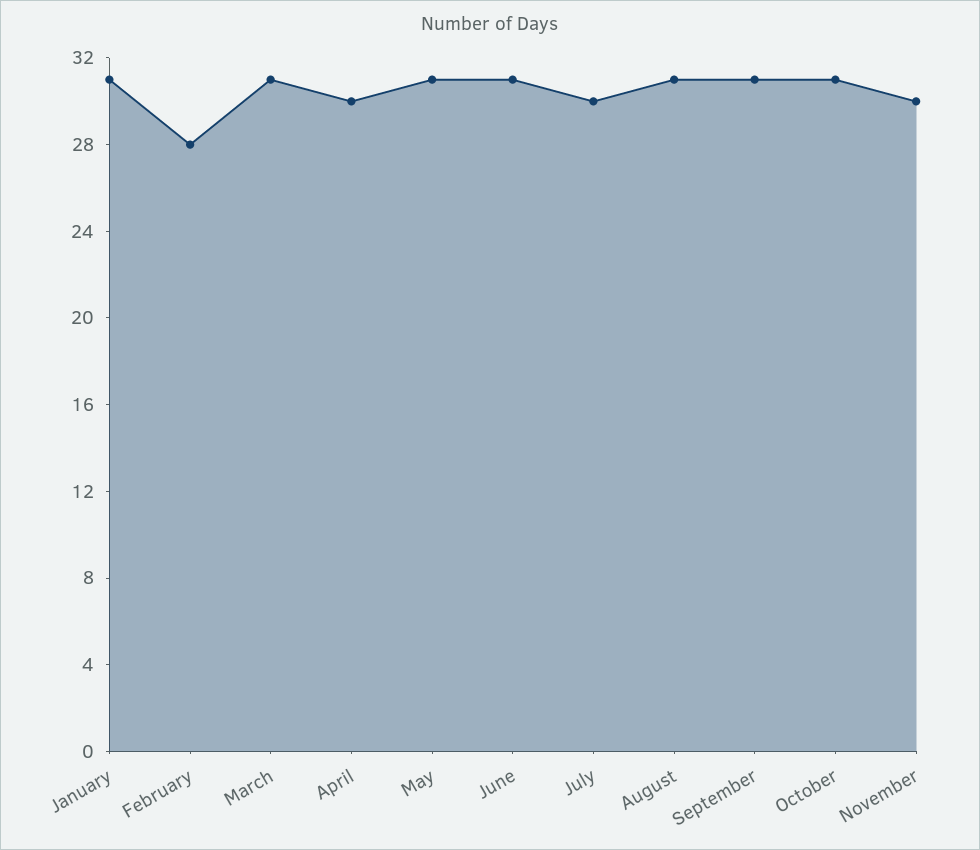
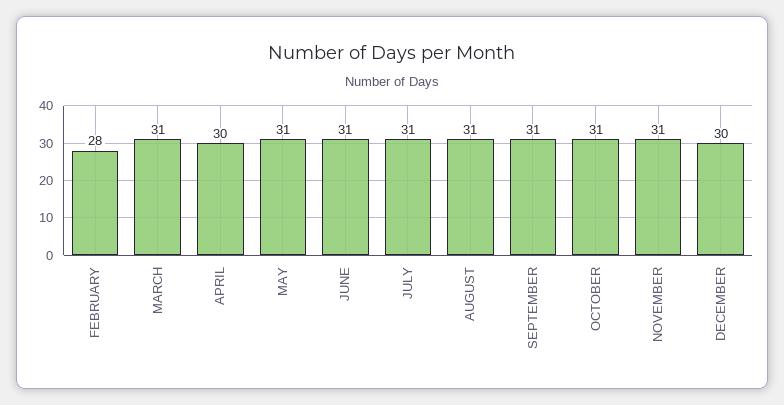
January: 31 -> none
July: 30 -> 31
November: 30 -> 31
DECEMBER: none -> 30

